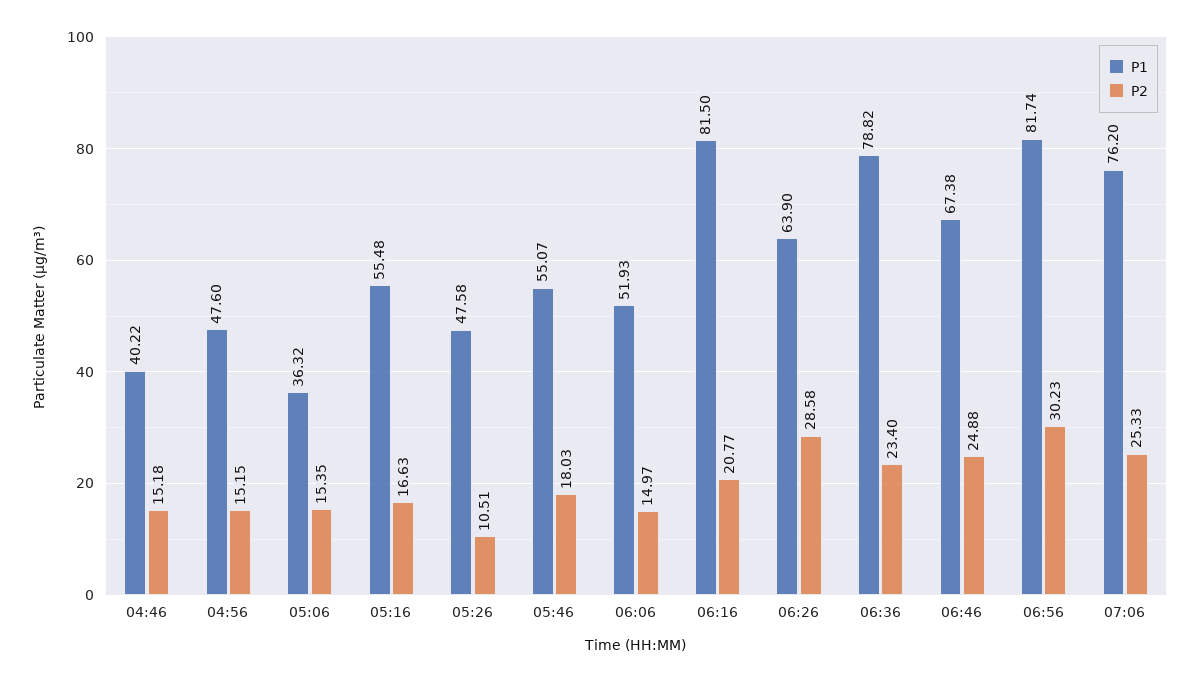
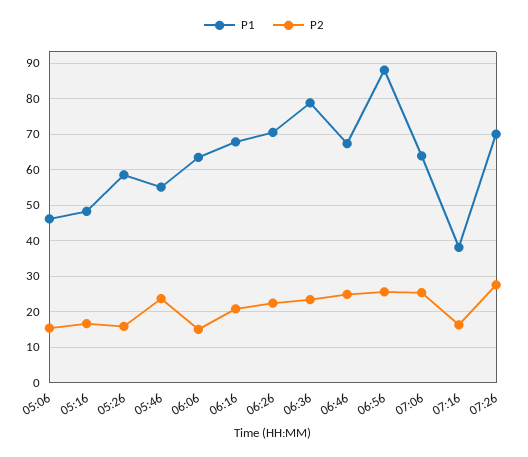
P1, 04:46: 40.22 -> none
P2, 04:46: 15.18 -> none
P1, 04:56: 47.6 -> none
P2, 04:56: 15.15 -> none
P1, 05:06: 36.32 -> 46
P1, 05:16: 55.48 -> 48
P1, 05:26: 47.58 -> 58
P2, 05:26: 10.51 -> 16
P2, 05:46: 18.03 -> 24
P1, 06:06: 51.93 -> 64
P1, 06:16: 81.5 -> 68
P1, 06:26: 63.9 -> 70
P2, 06:26: 28.58 -> 22
P1, 06:56: 81.74 -> 88
P2, 06:56: 30.23 -> 26
P1, 07:06: 76.2 -> 64
P1, 07:16: none -> 38
P2, 07:16: none -> 16
P1, 07:26: none -> 70
P2, 07:26: none -> 28

